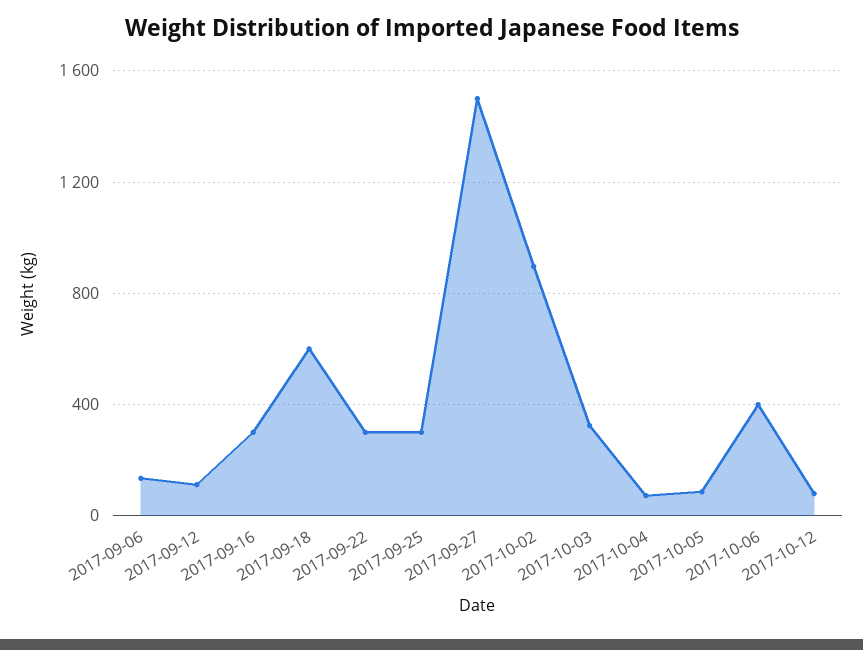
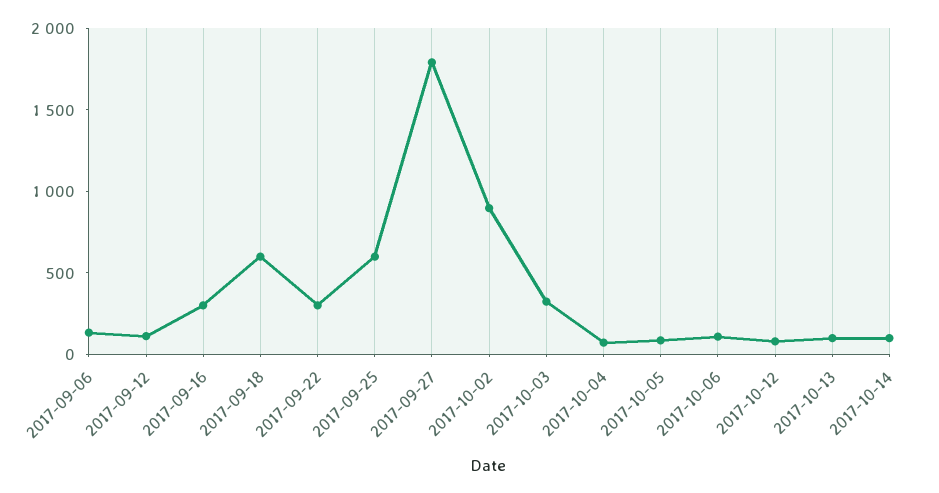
2017-09-25: 300 -> 600
2017-09-27: 1500 -> 1800
2017-10-06: 400 -> 100
2017-10-13: none -> 100
2017-10-14: none -> 100

